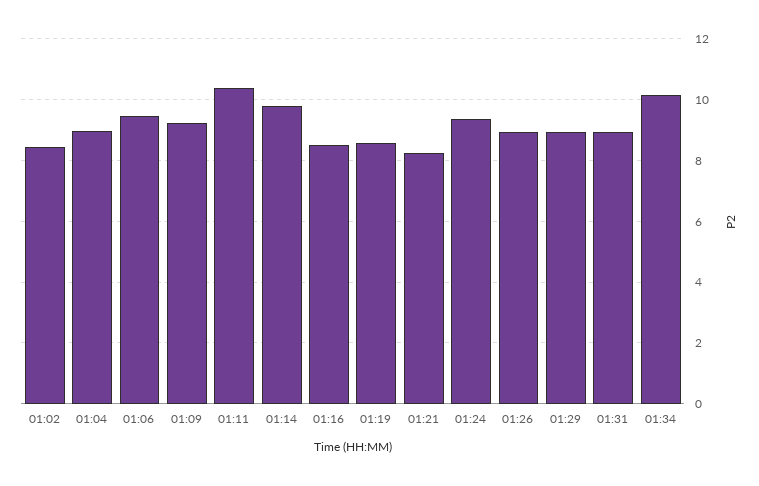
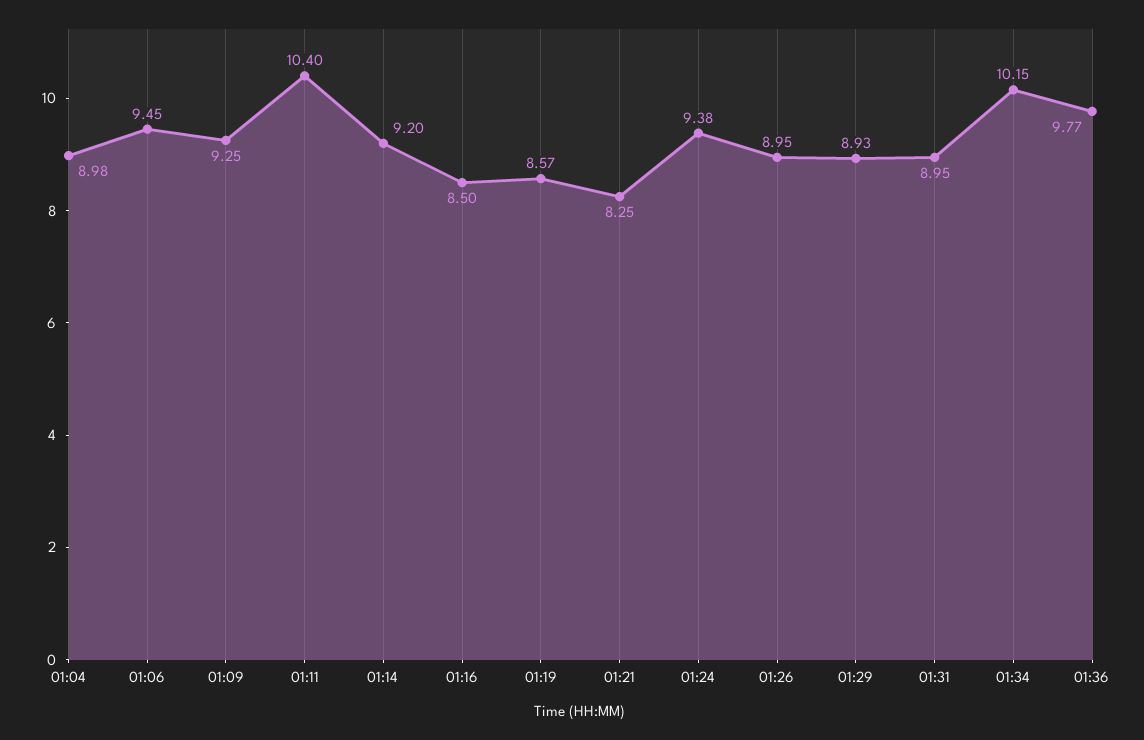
01:02: 8.4 -> none
01:14: 9.8 -> 9.2
01:36: none -> 9.77

